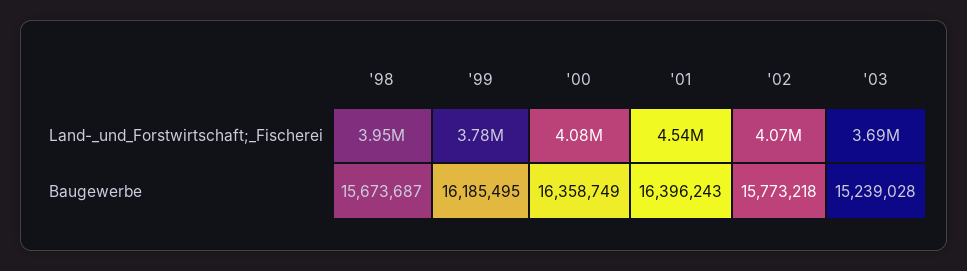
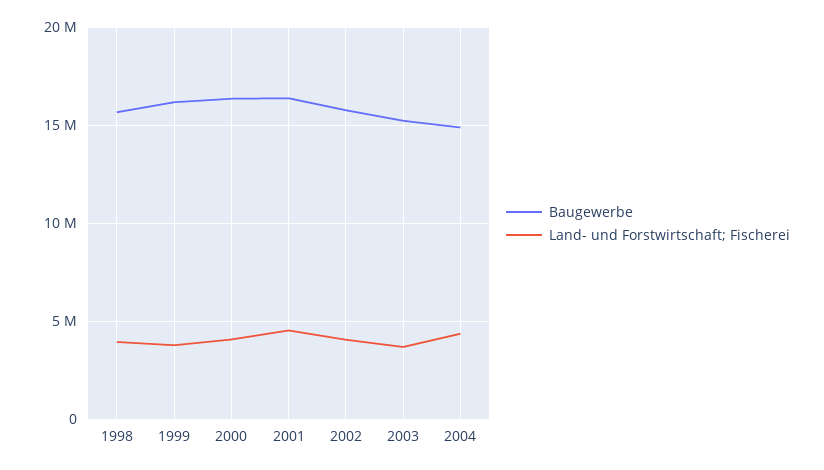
Baugewerbe, 2004: none -> 15000000
Land-_und_Forstwirtschaft;_Fischerei, 2004: none -> 4500000

